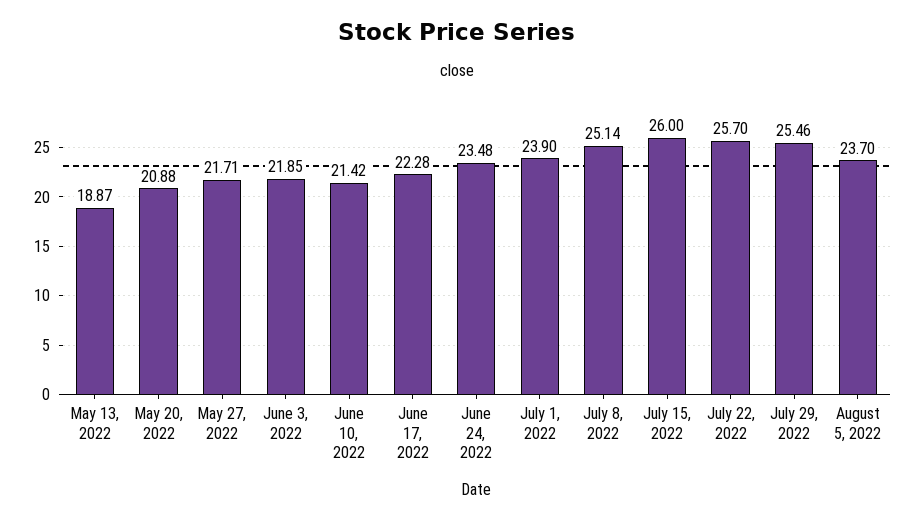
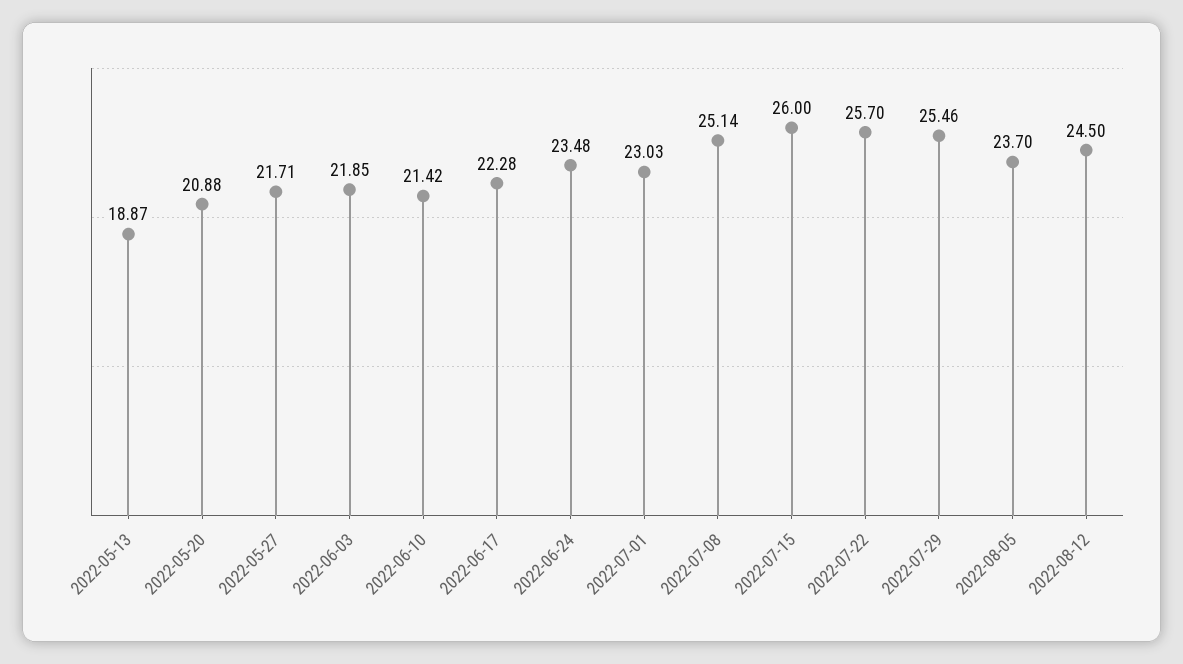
July 1, 2022: 23.9 -> 23.03
2022-08-12: none -> 24.5

